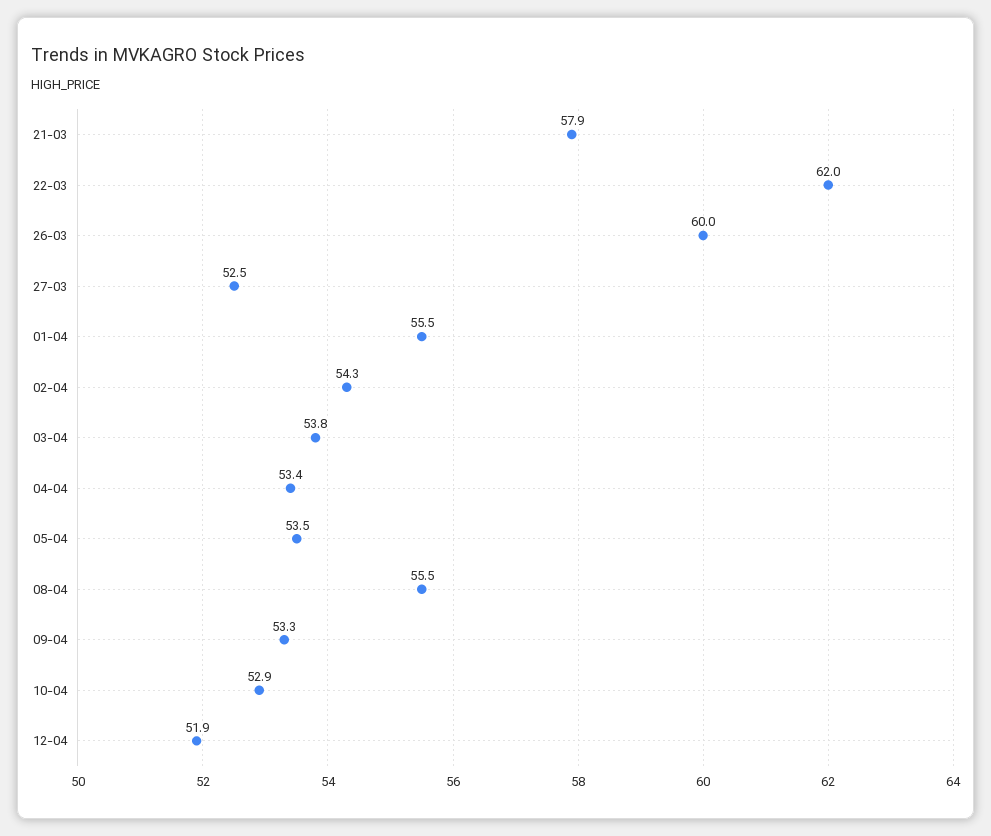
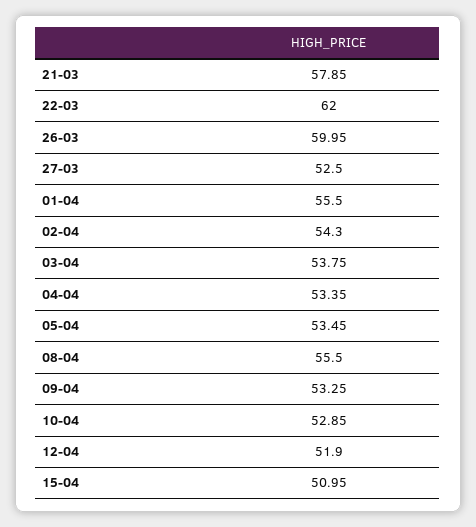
15-04: none -> 50.95

